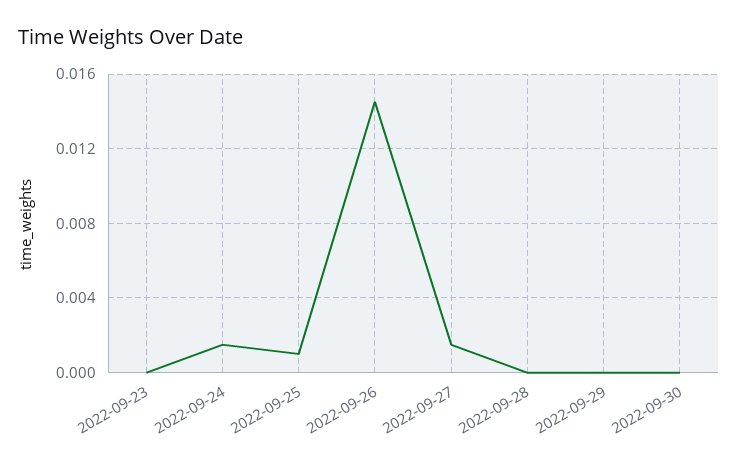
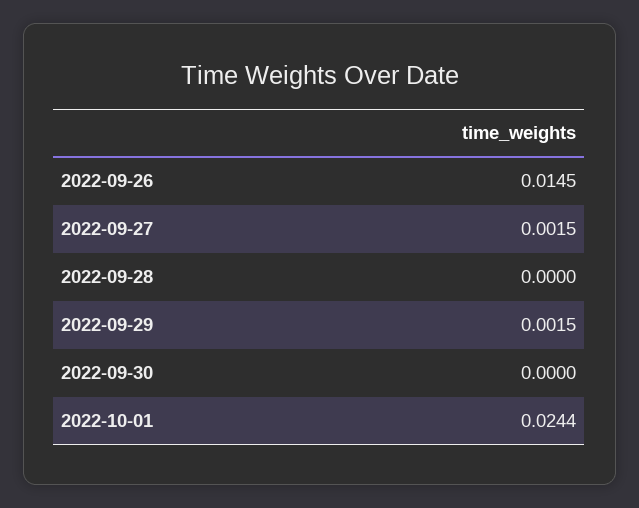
2022-09-23: 0 -> none
2022-09-24: 0.0015 -> none
2022-09-25: 0.001 -> none
2022-09-29: 0 -> 0.0015
2022-10-01: none -> 0.0244

